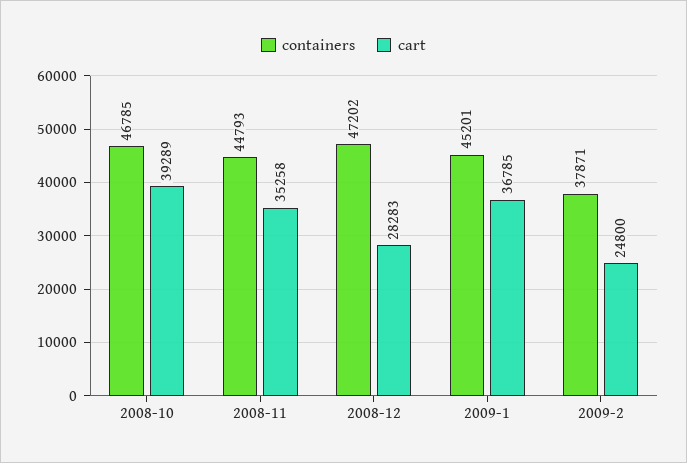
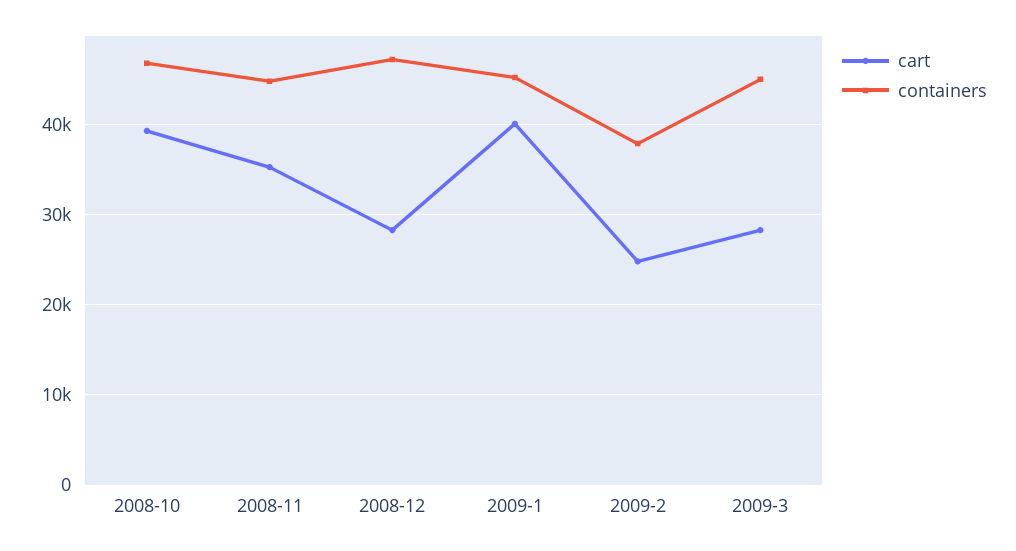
cart, 2009-1: 36785 -> 40000
cart, 2009-3: none -> 28000
containers, 2009-3: none -> 45000

